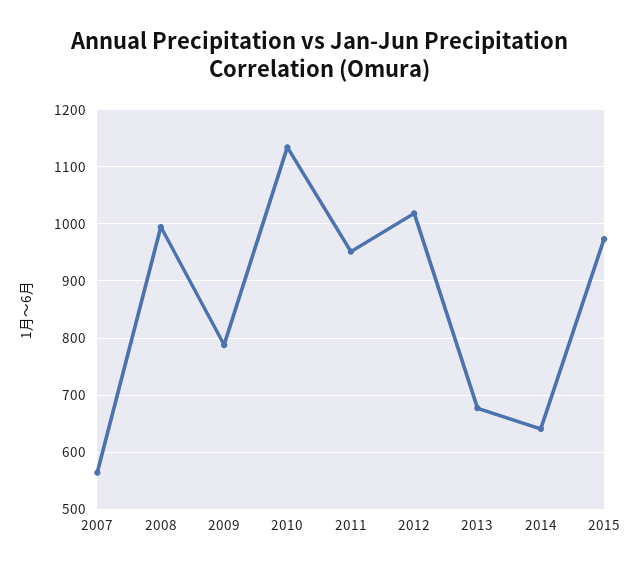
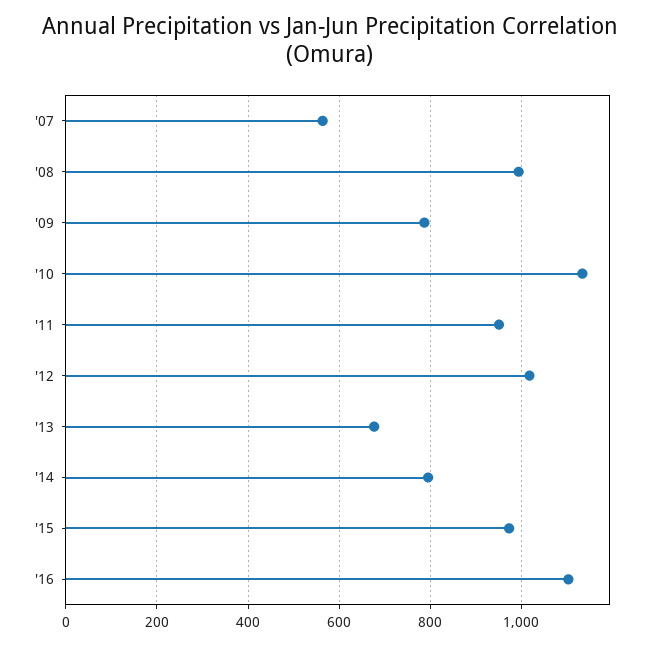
2014: 640 -> 800
'16: none -> 1100

